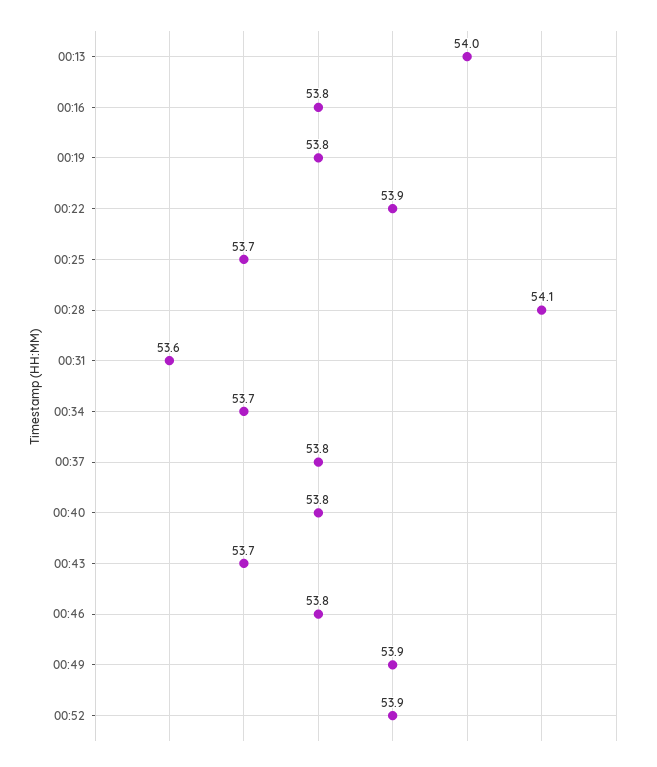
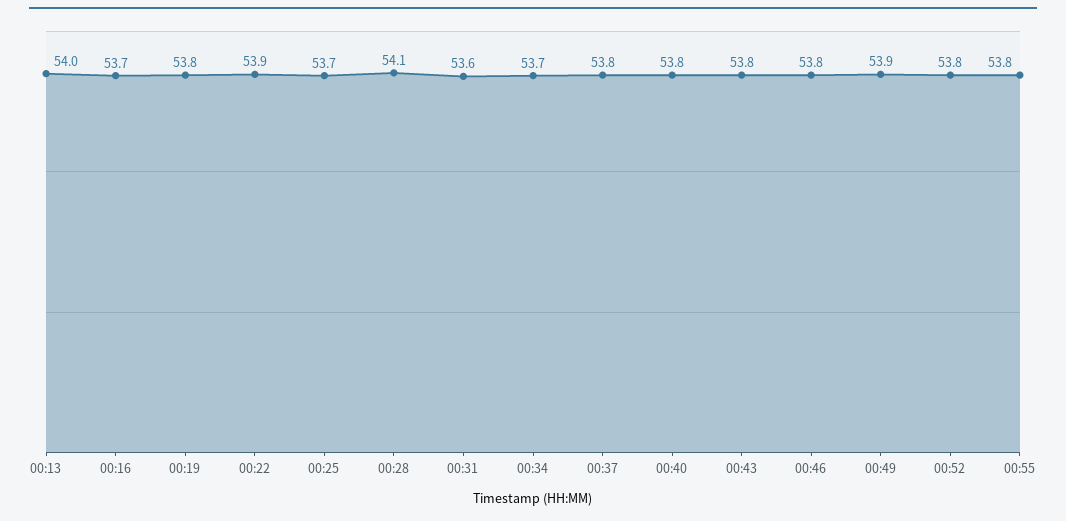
00:16: 53.8 -> 53.7
00:43: 53.7 -> 53.8
00:52: 53.9 -> 53.8
00:55: none -> 53.8

